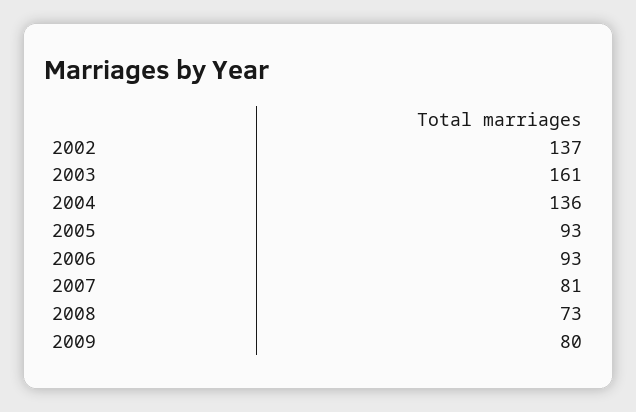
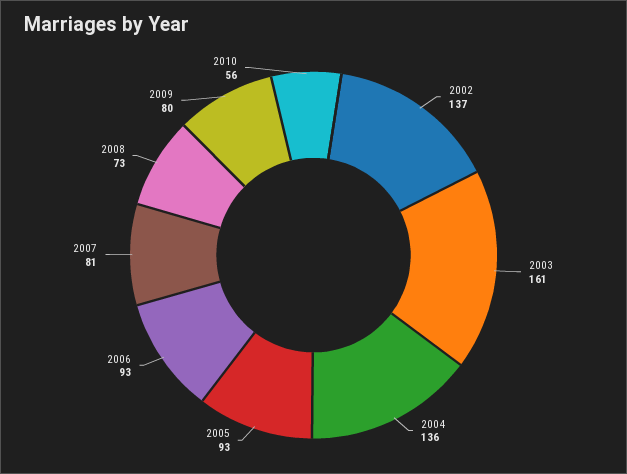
2010: none -> 56

